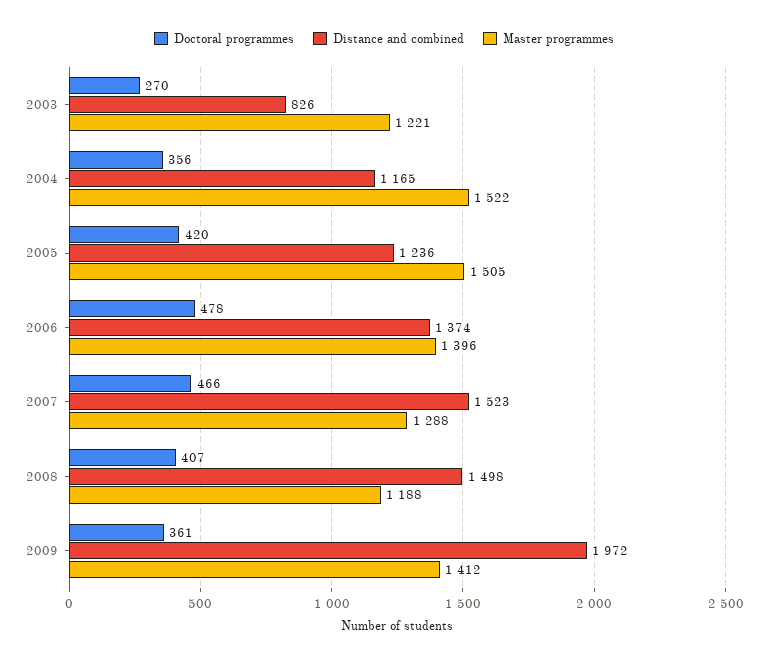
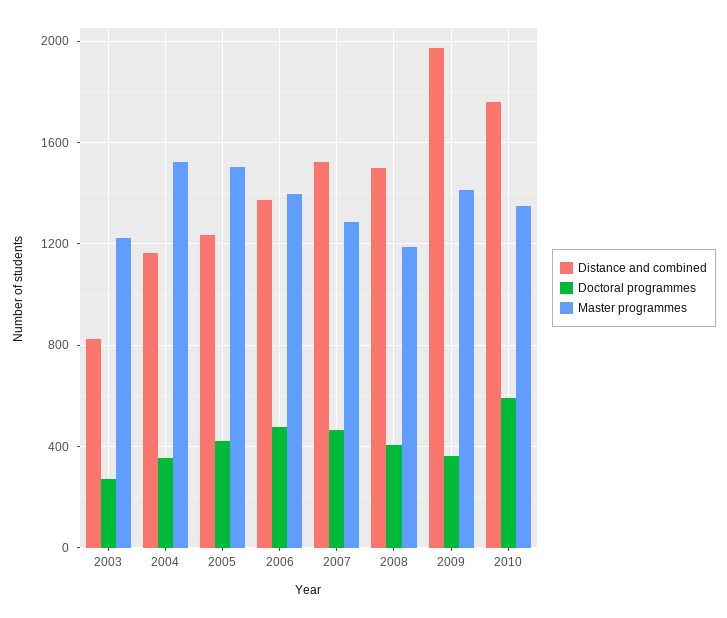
Distance and combined, 2010: none -> 1750
Doctoral programmes, 2010: none -> 600
Master programmes, 2010: none -> 1350

